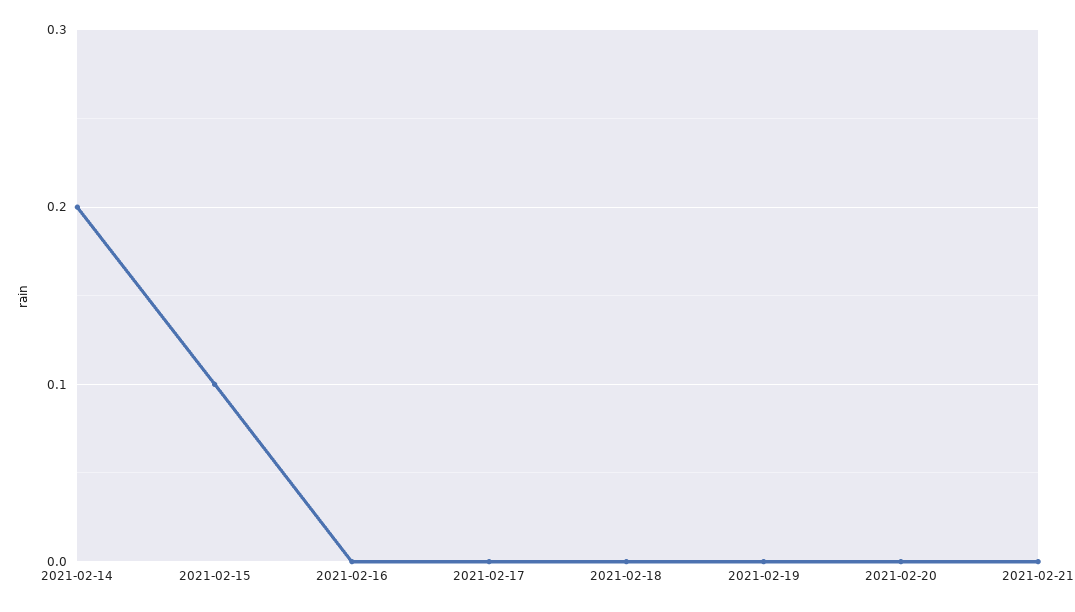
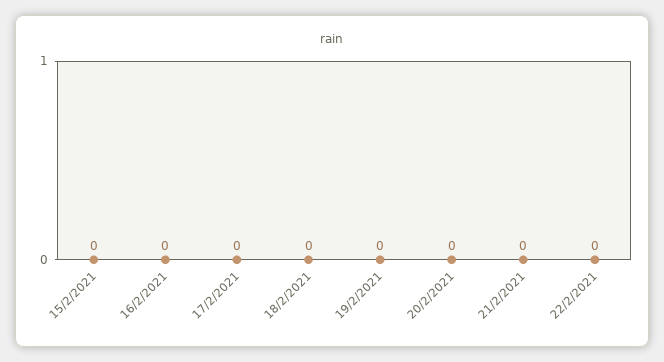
2021-02-14: 0.2 -> none
2021-02-15: 0.1 -> 0
22/2/2021: none -> 0

